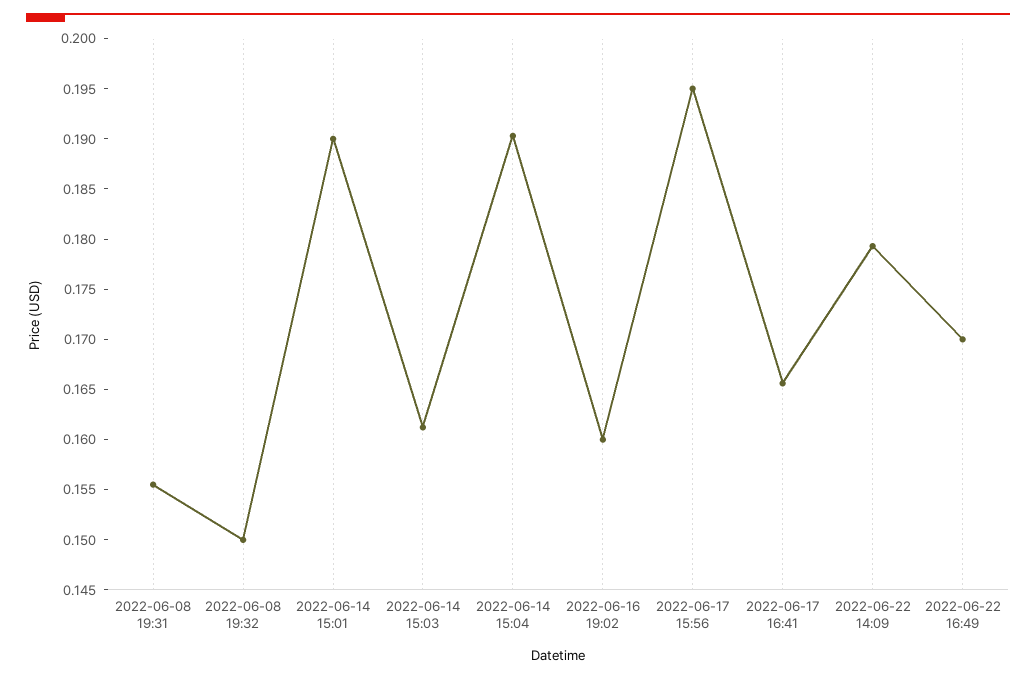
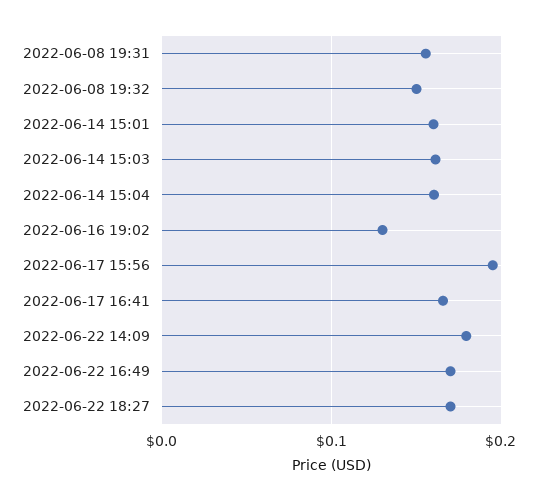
2022-06-14 15:01: 0.19 -> 0.16
2022-06-14 15:04: 0.19 -> 0.16
2022-06-16 19:02: 0.16 -> 0.13
2022-06-22 18:27: none -> 0.17

